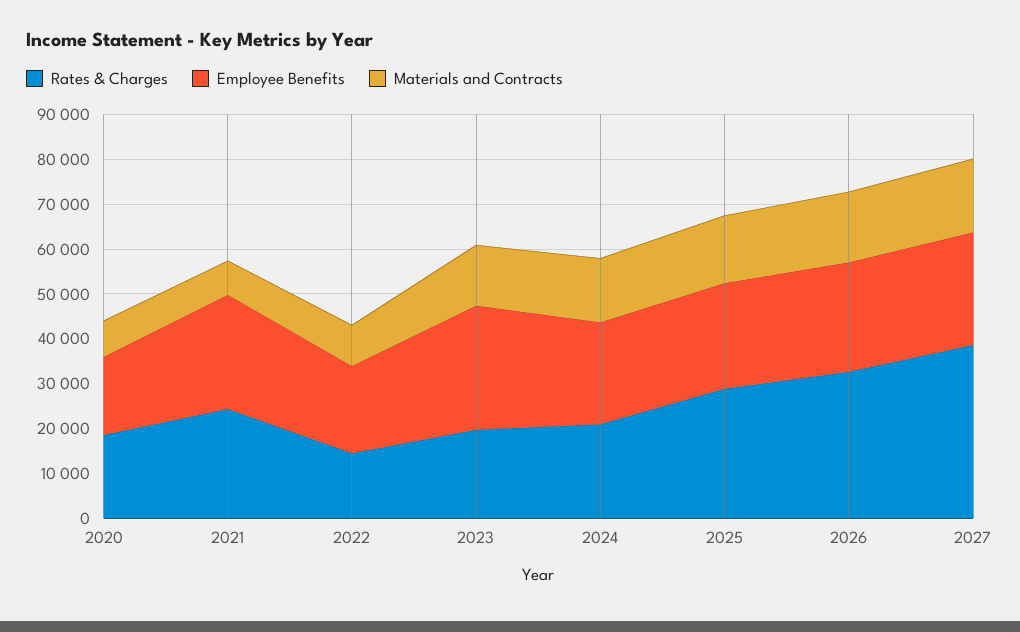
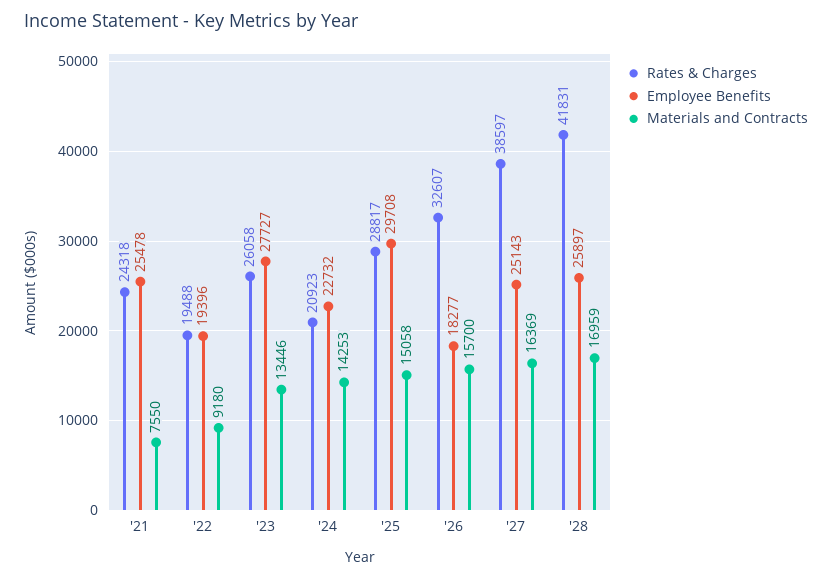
Rates & Charges, 2020: 18000 -> none
Employee Benefits, 2020: 18000 -> none
Materials and Contracts, 2020: 8000 -> none
Rates & Charges, 2022: 14000 -> 19488
Rates & Charges, 2023: 20000 -> 26058
Employee Benefits, 2025: 24000 -> 29708
Employee Benefits, 2026: 24000 -> 18277
Rates & Charges, '28: none -> 41831
Employee Benefits, '28: none -> 25897
Materials and Contracts, '28: none -> 16959

